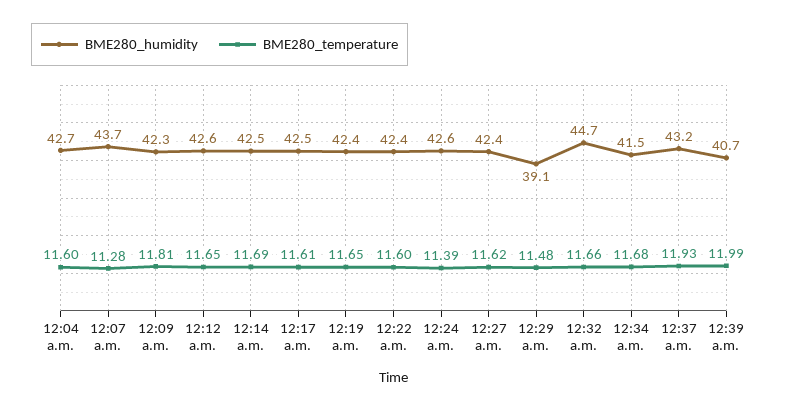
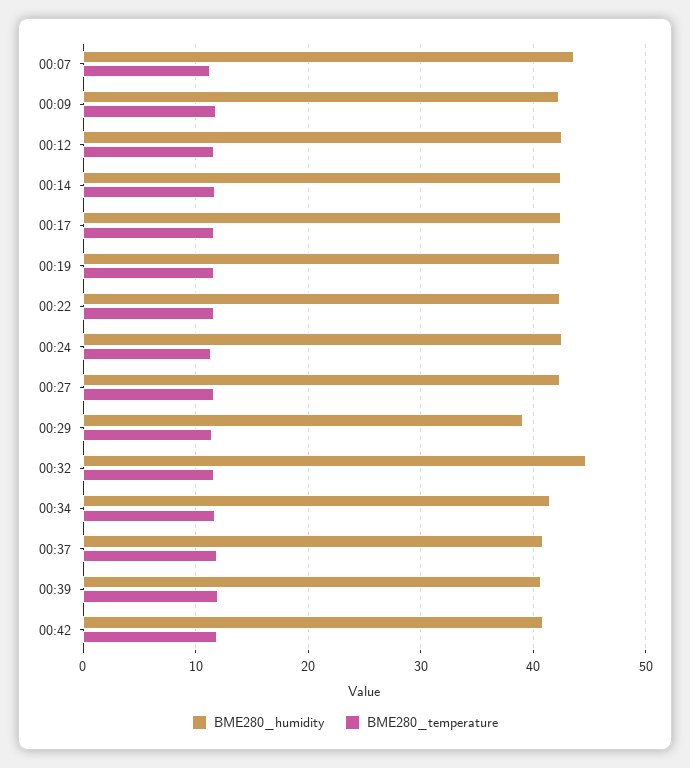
BME280_humidity, 12:04 a.m.: 42.7 -> none
BME280_temperature, 12:04 a.m.: 11.6 -> none
BME280_humidity, 12:37 a.m.: 43.2 -> 41
BME280_humidity, 00:42: none -> 41
BME280_temperature, 00:42: none -> 12

